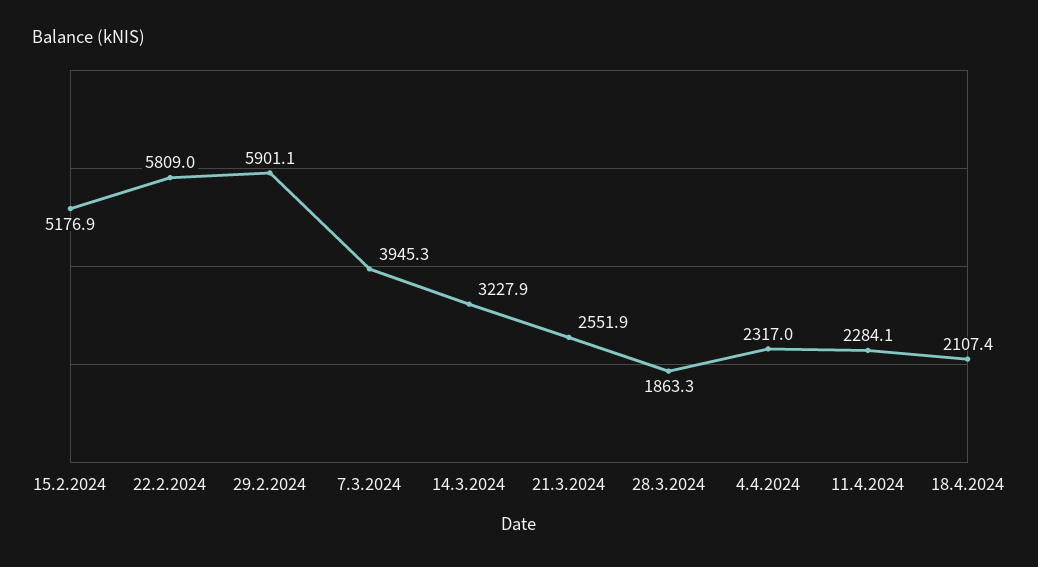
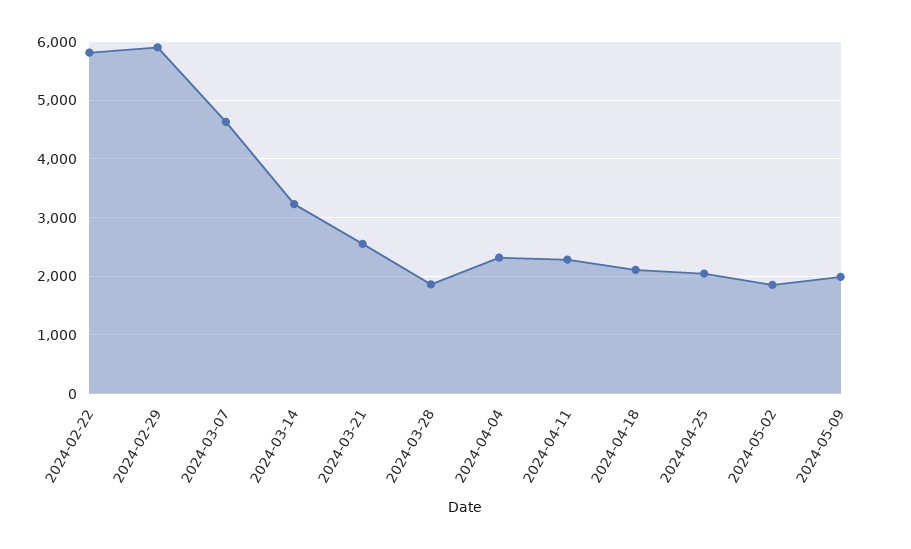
15.2.2024: 5176.9 -> none
7.3.2024: 3945.3 -> 4600
2024-04-25: none -> 2000
2024-05-02: none -> 1800
2024-05-09: none -> 2000

